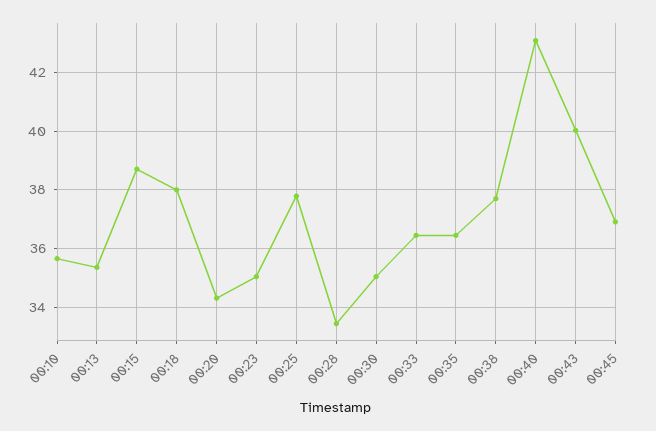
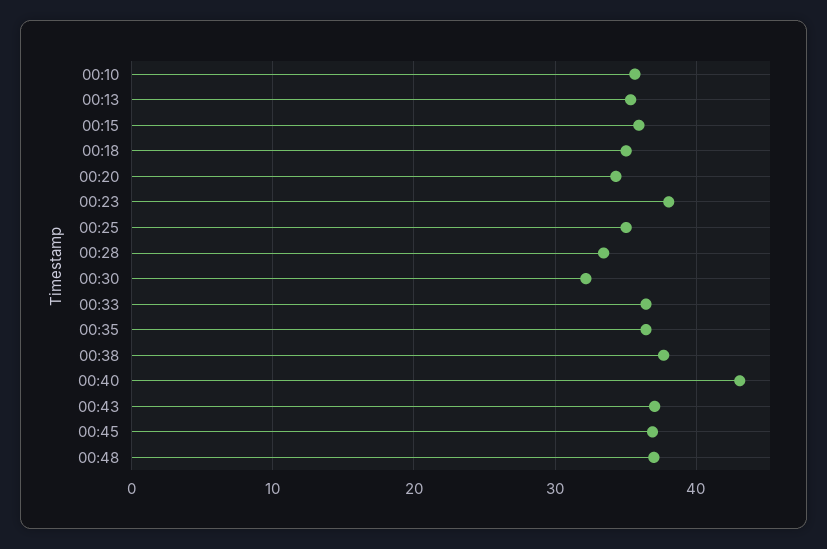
00:15: 38.75 -> 36
00:18: 38 -> 35
00:23: 35 -> 38
00:25: 37.75 -> 35
00:30: 35 -> 32
00:43: 40 -> 37
00:48: none -> 37

